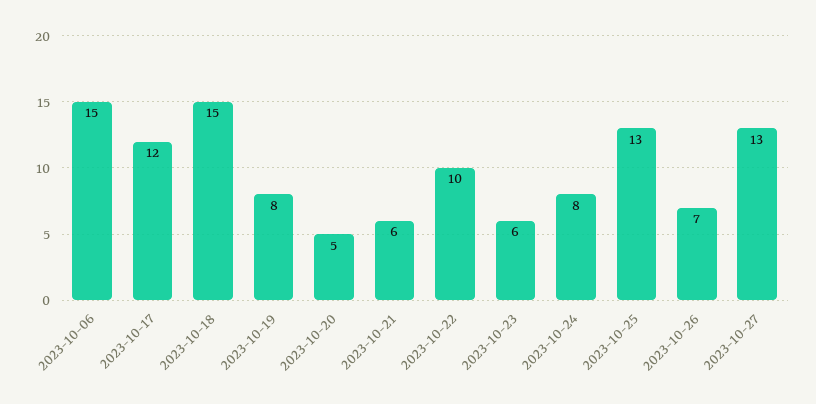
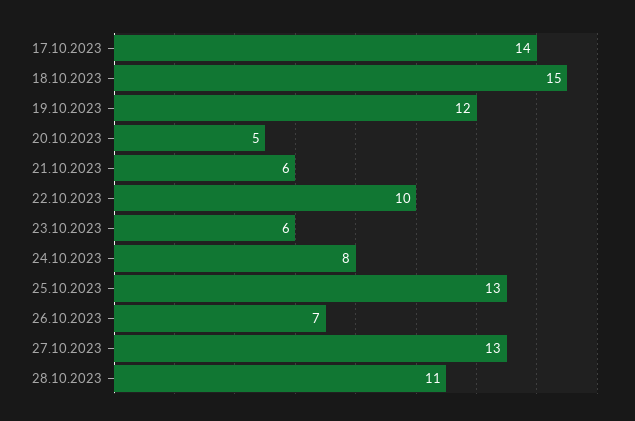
2023-10-06: 15 -> none
2023-10-17: 12 -> 14
2023-10-19: 8 -> 12
28.10.2023: none -> 11

